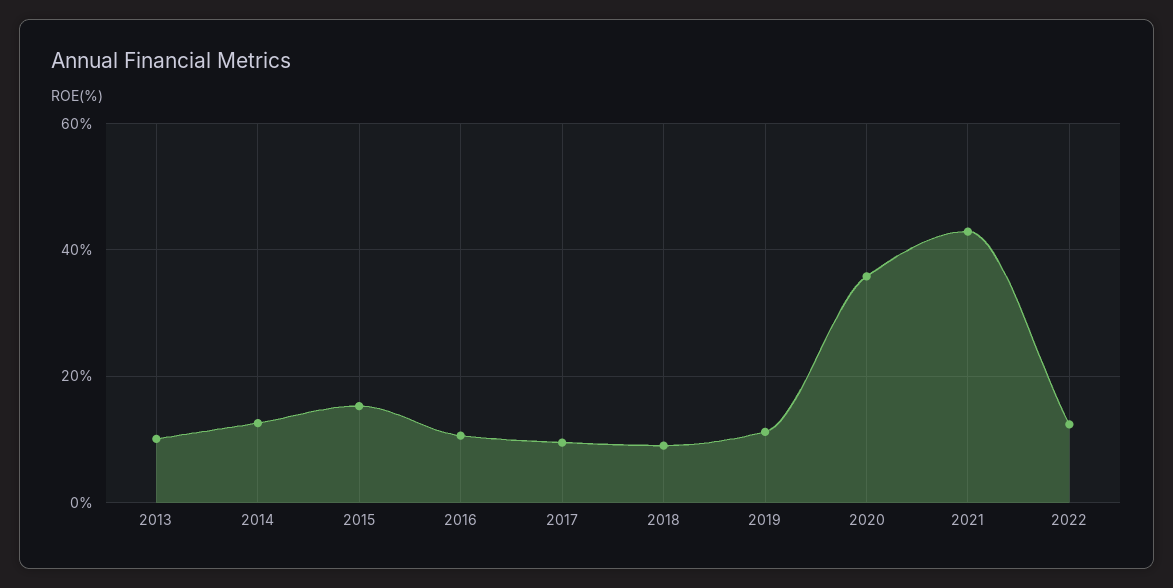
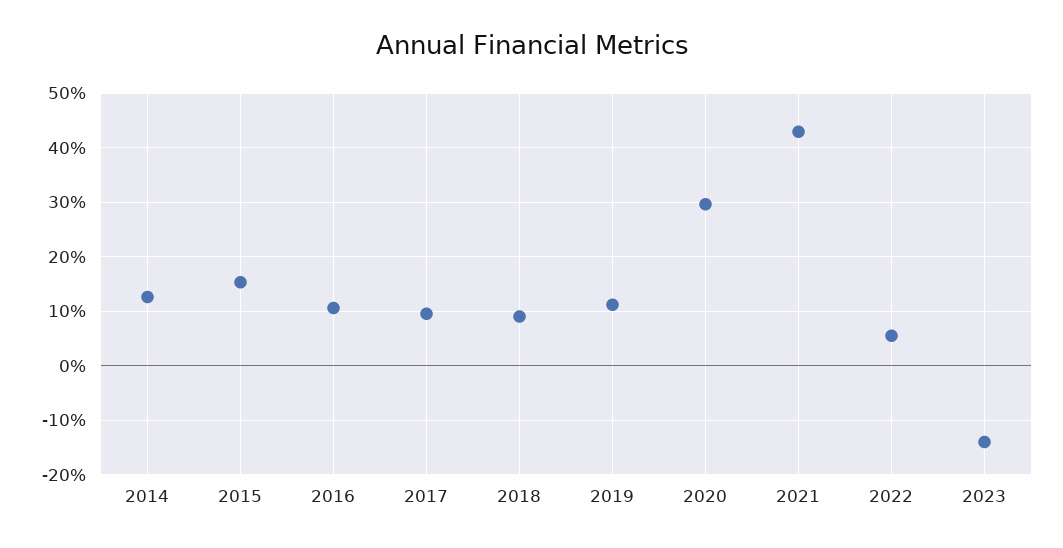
2013: 10 -> none
2020: 36 -> 30
2022: 12 -> 6
2023: none -> -14

